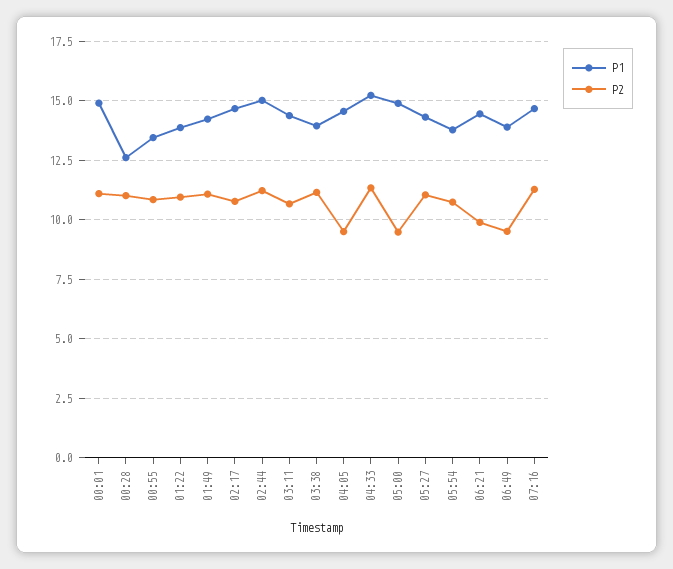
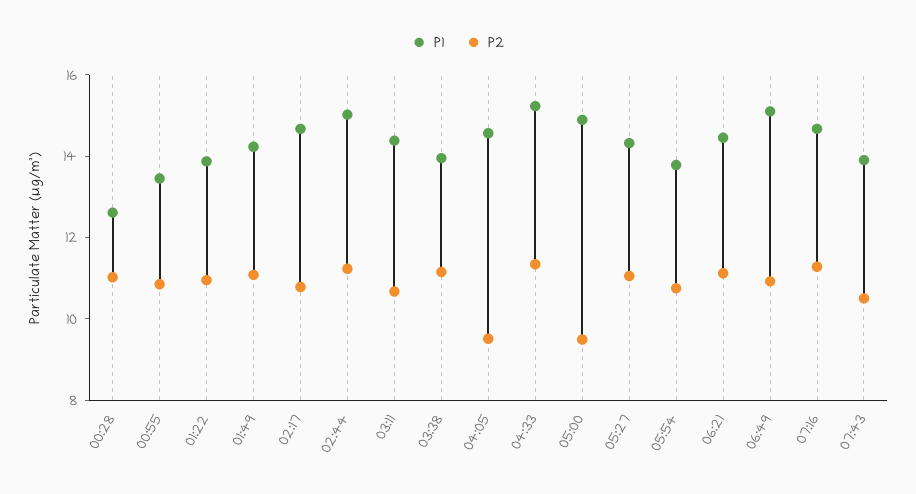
P1, 00:01: 15 -> none
P2, 00:01: 11 -> none
P2, 06:21: 10 -> 11
P1, 06:49: 14 -> 15
P2, 06:49: 9.5 -> 11
P1, 07:43: none -> 14
P2, 07:43: none -> 10.5

